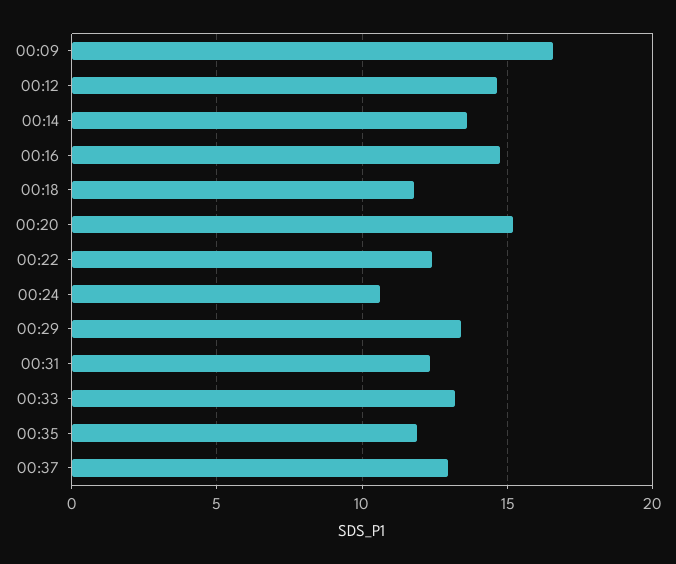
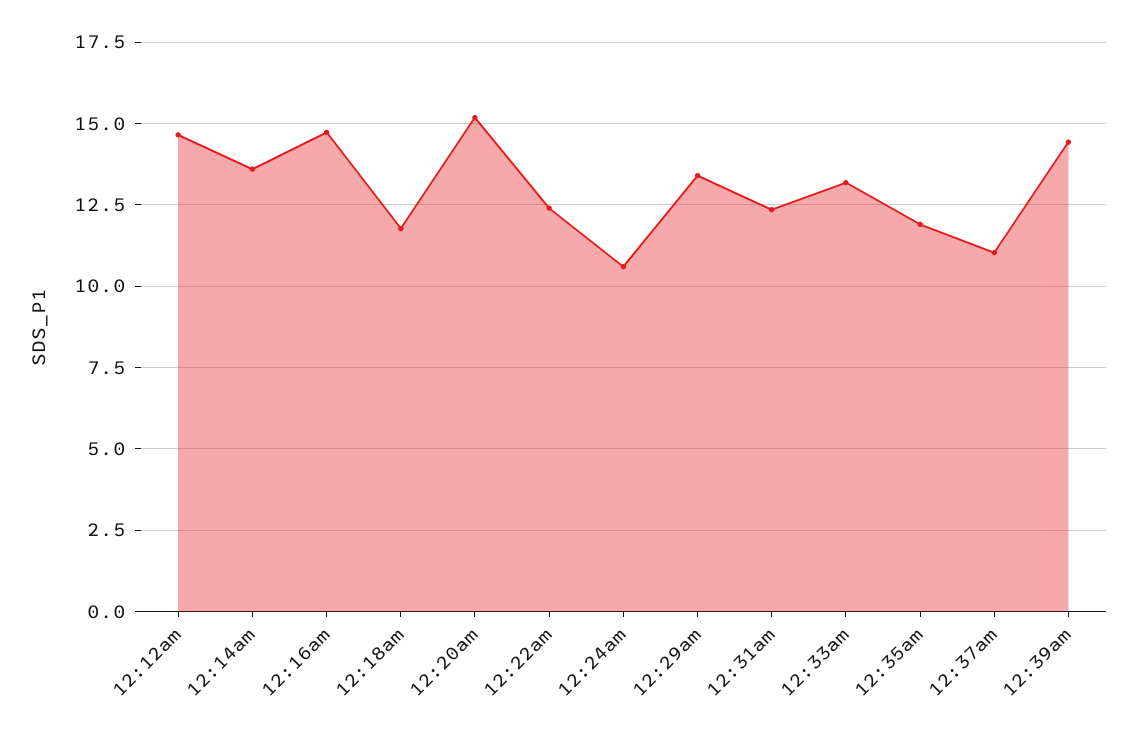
00:09: 16.5 -> none
00:37: 13 -> 11
12:39am: none -> 14.5

